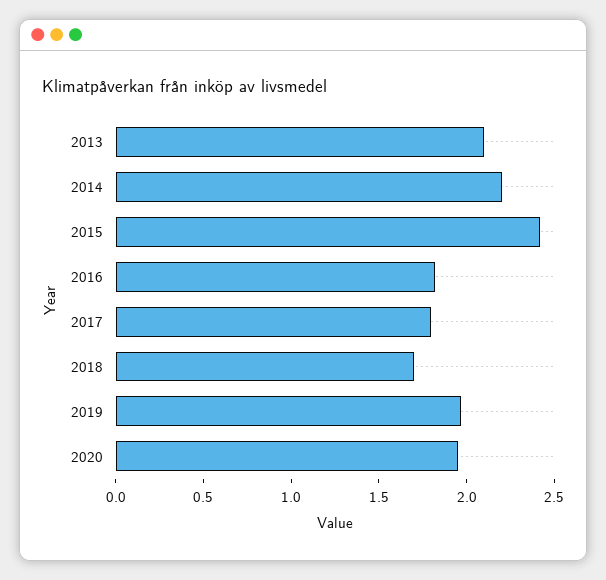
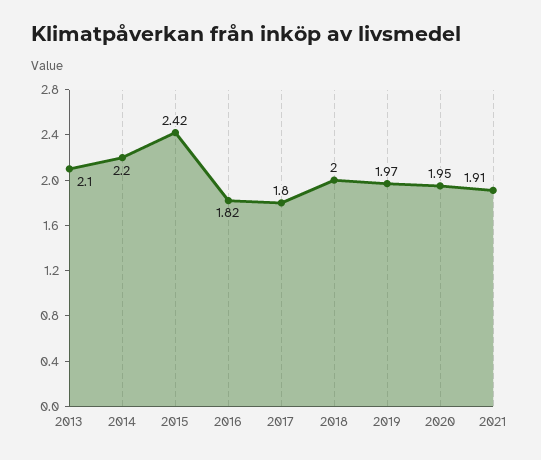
2018: 1.7 -> 2
2021: none -> 1.91

